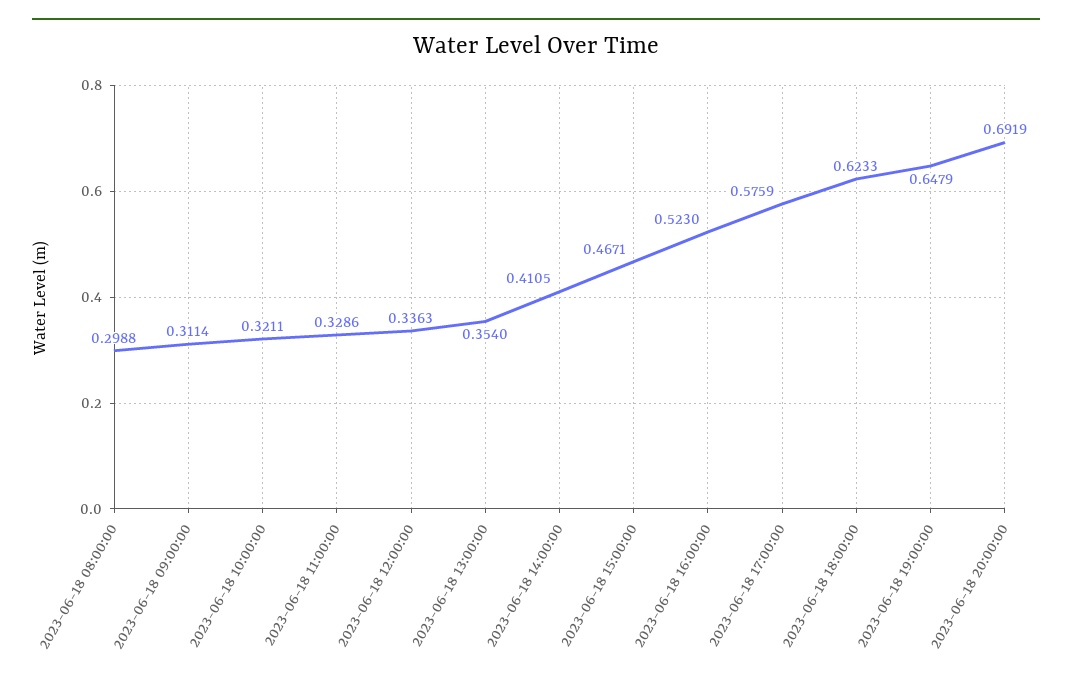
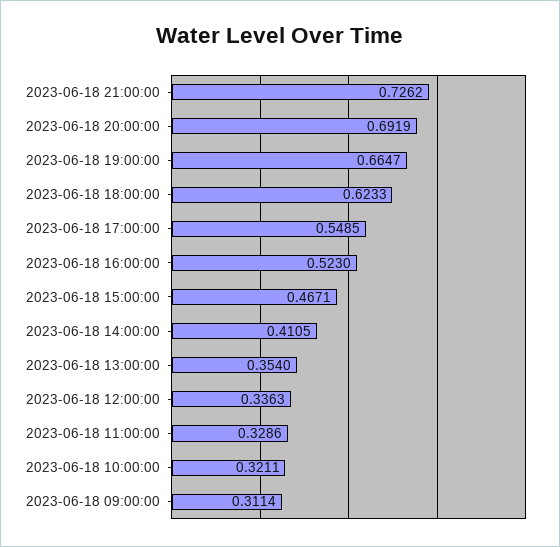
2023-06-18 08:00:00: 0.2988 -> none
2023-06-18 17:00:00: 0.5759 -> 0.5485
2023-06-18 19:00:00: 0.6479 -> 0.6647
2023-06-18 21:00:00: none -> 0.7262

